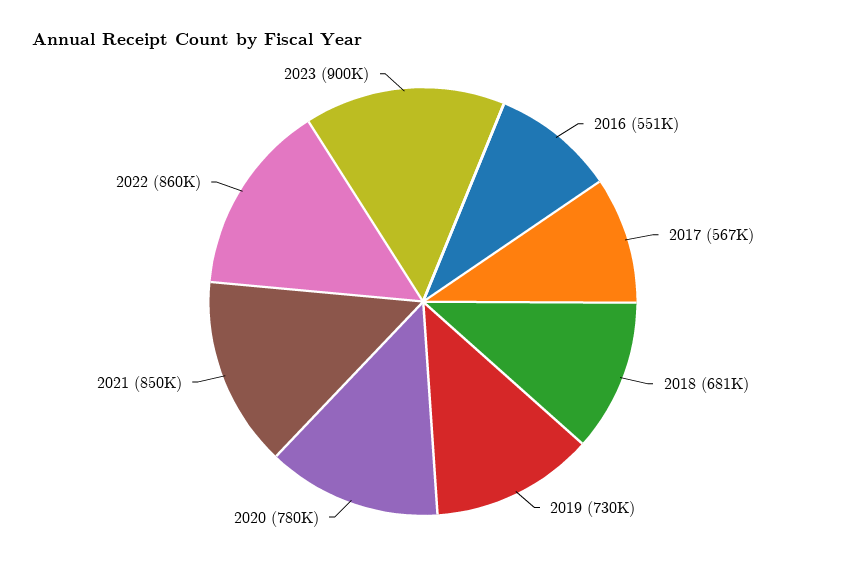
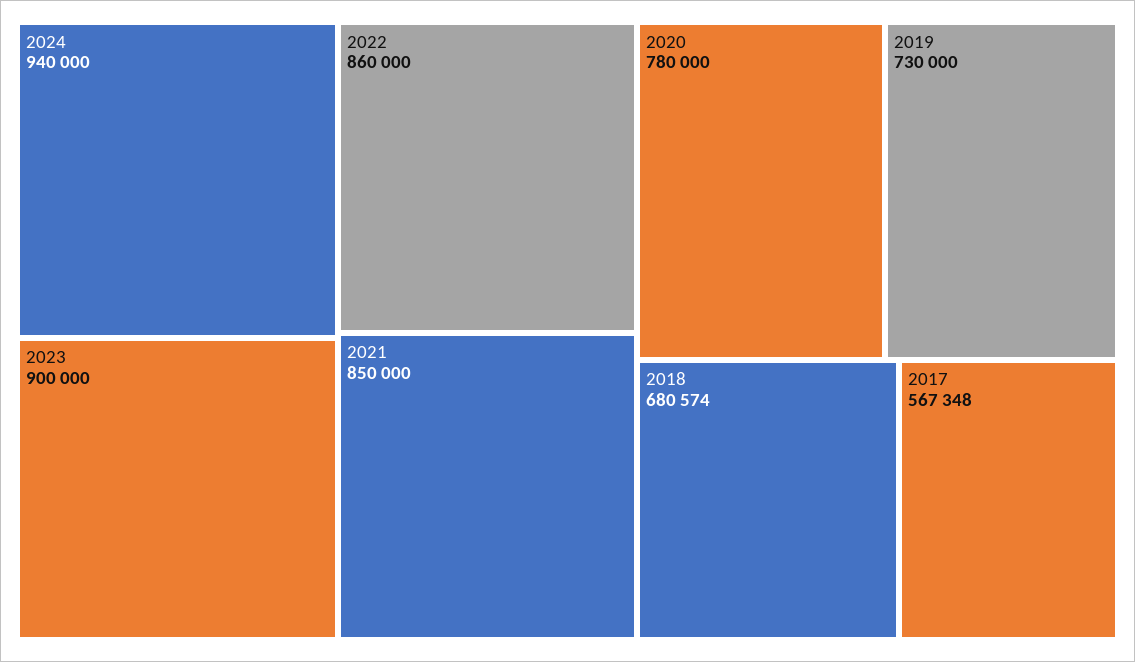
2016: 551000 -> none
2024: none -> 940000

